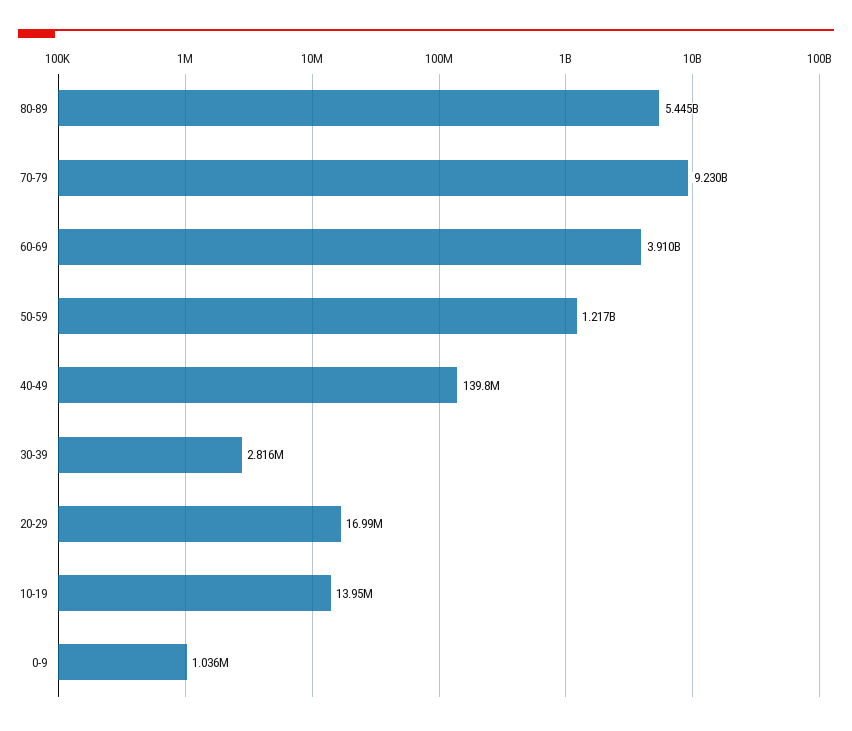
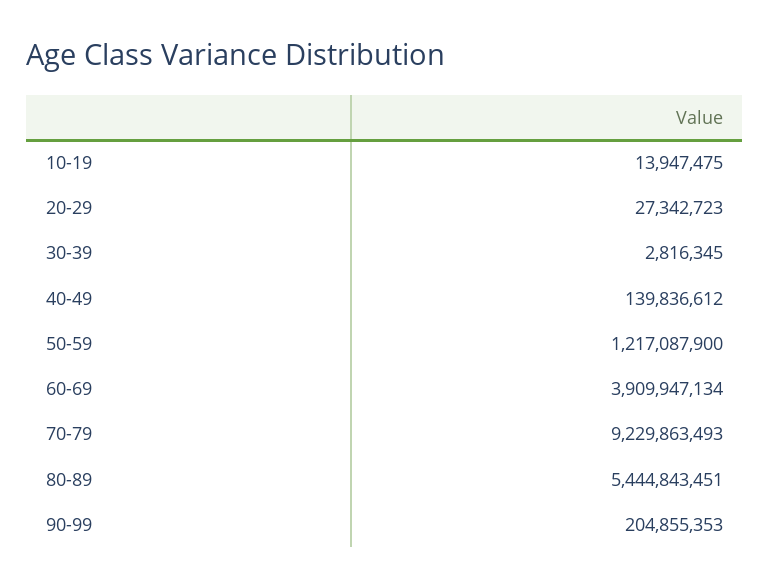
20-29: 16990000 -> 27342723
0-9: 1036000 -> none
90-99: none -> 204855353

